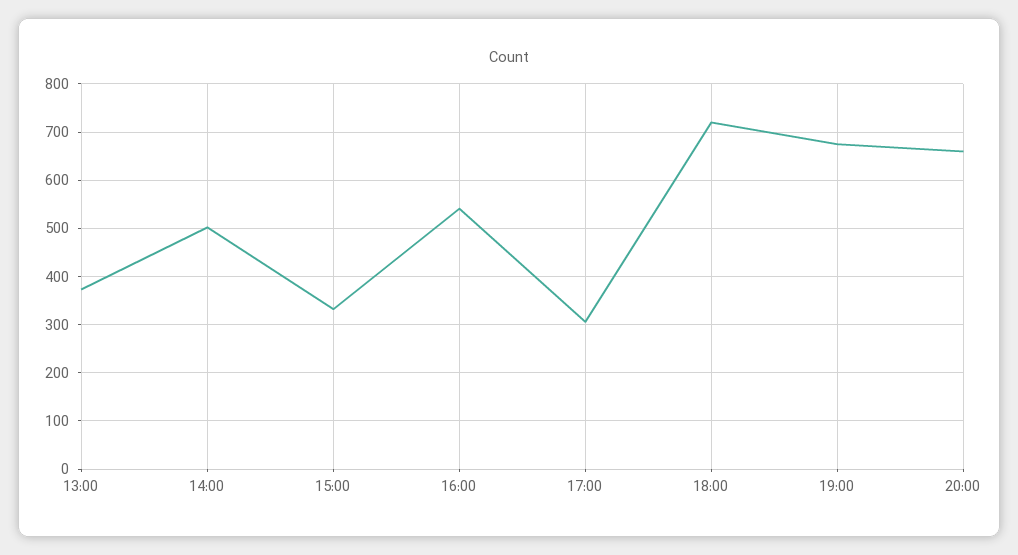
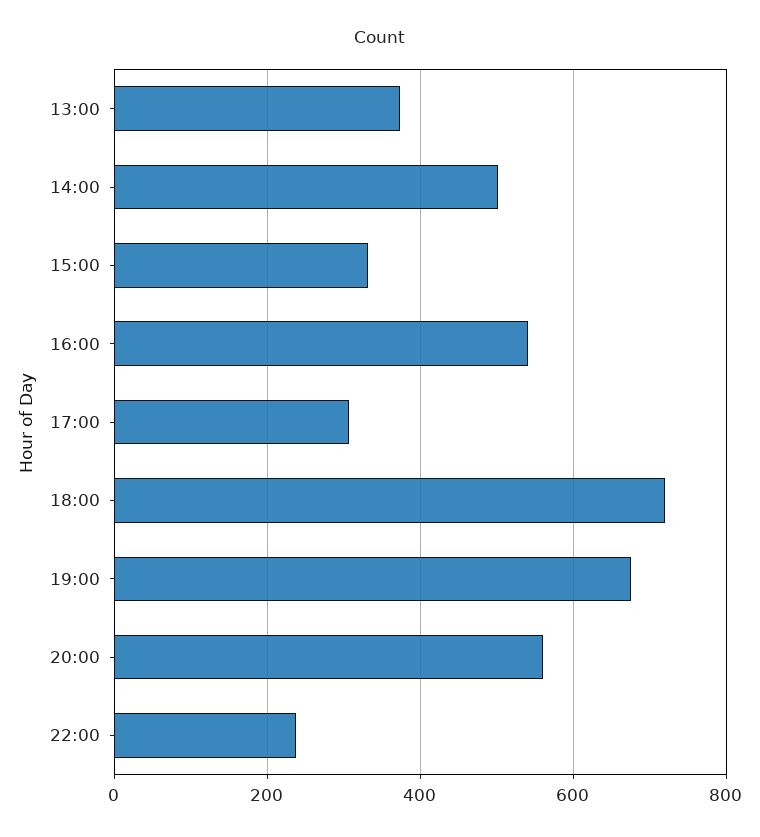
20:00: 660 -> 560
22:00: none -> 240

